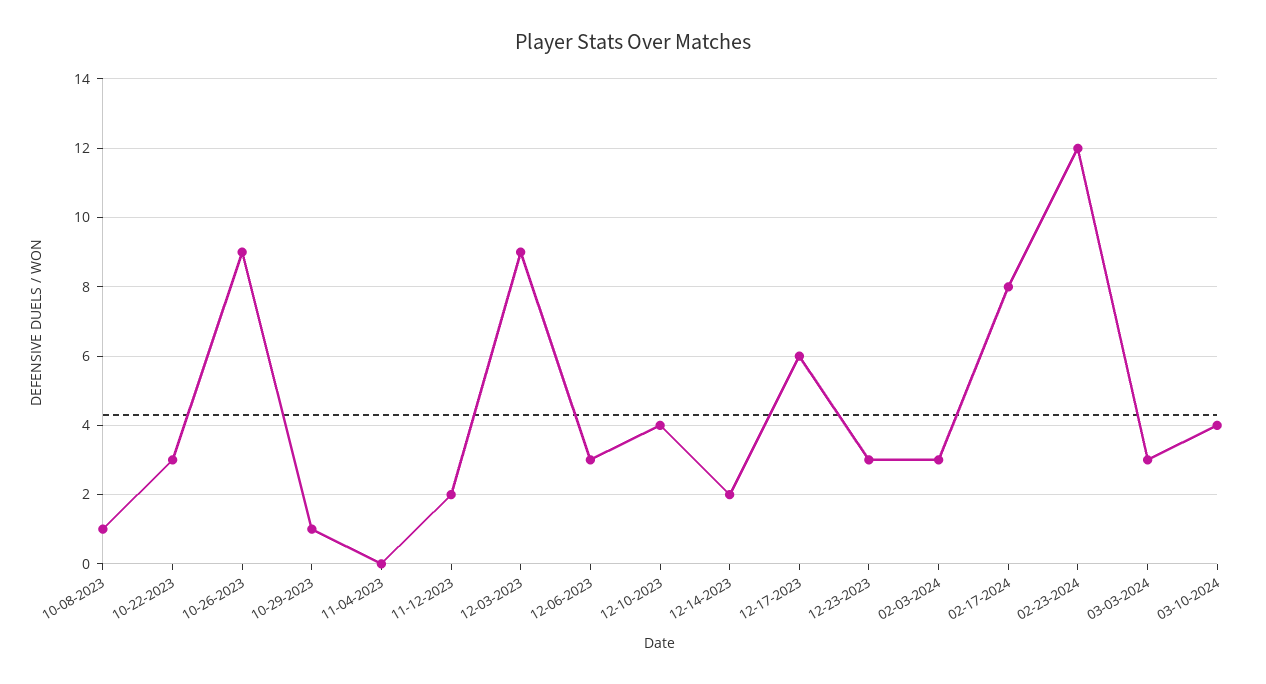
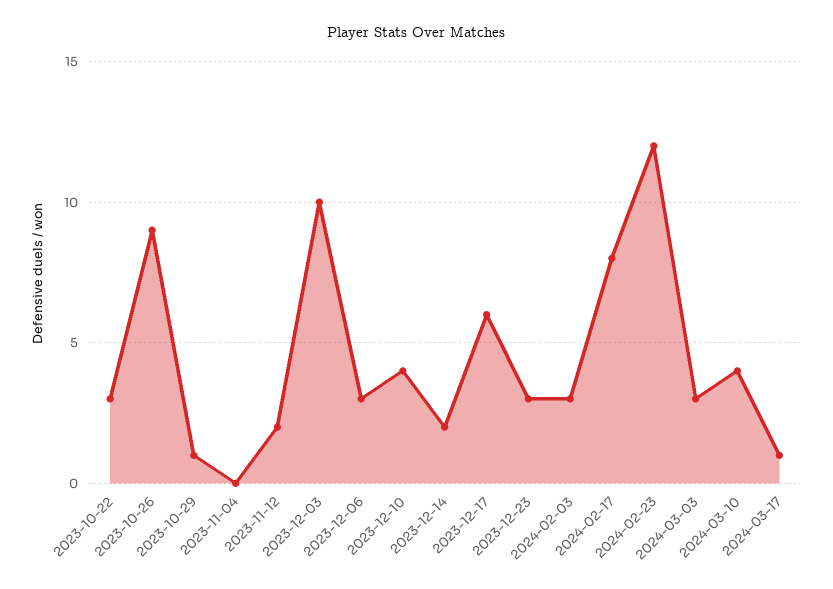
10-08-2023: 1 -> none
12-03-2023: 9 -> 10
2024-03-17: none -> 1

